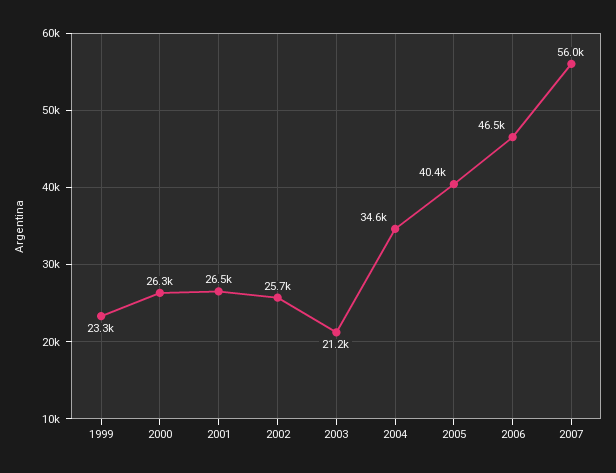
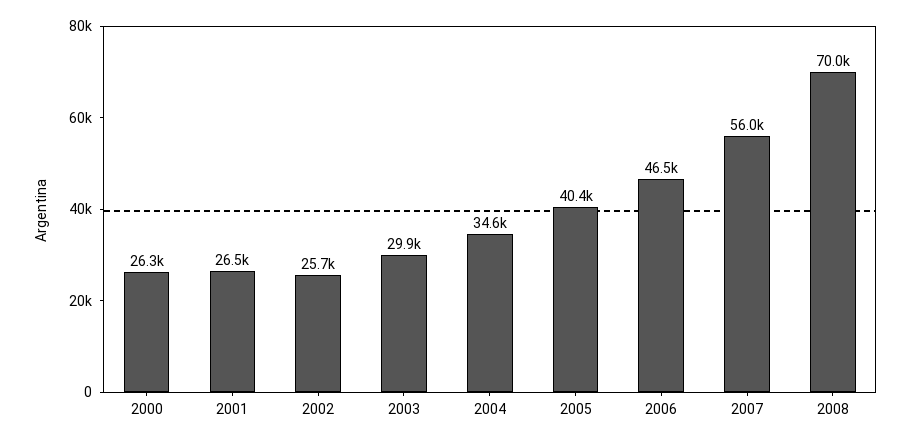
1999: 23300 -> none
2003: 21200 -> 29900
2008: none -> 70000

